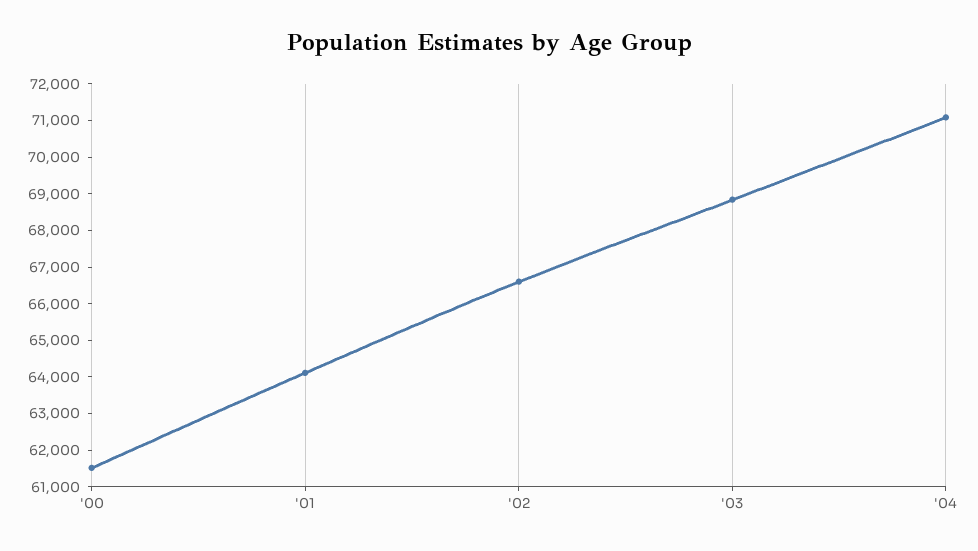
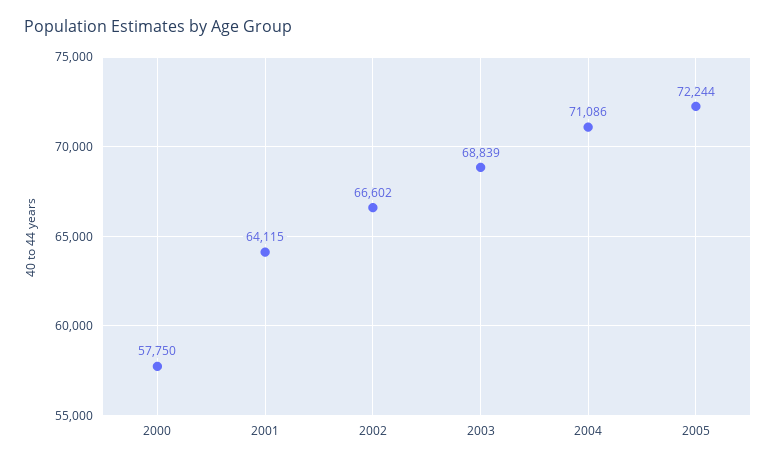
'00: 61500 -> 57750
2005: none -> 72244

